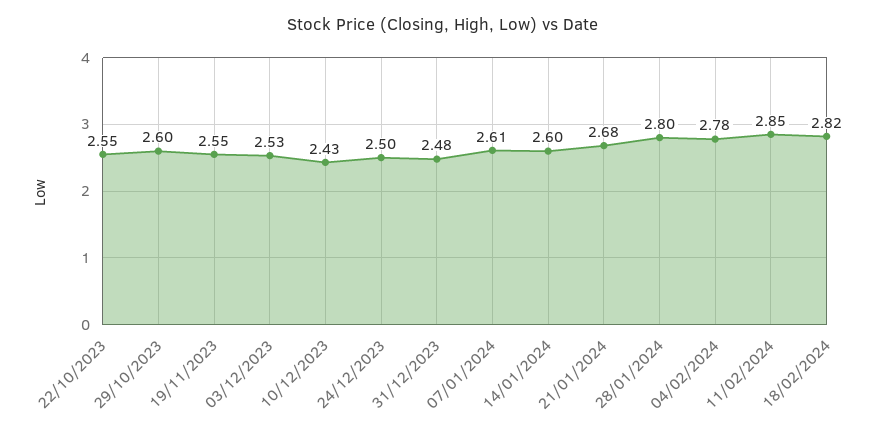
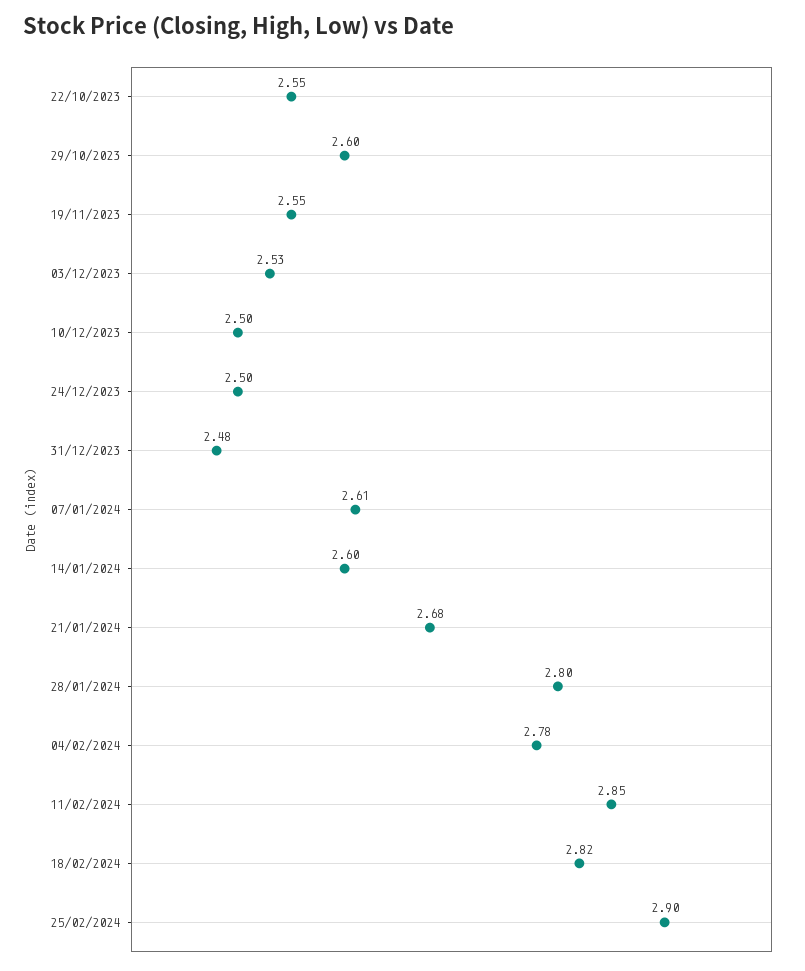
10/12/2023: 2.43 -> 2.5
25/02/2024: none -> 2.9

